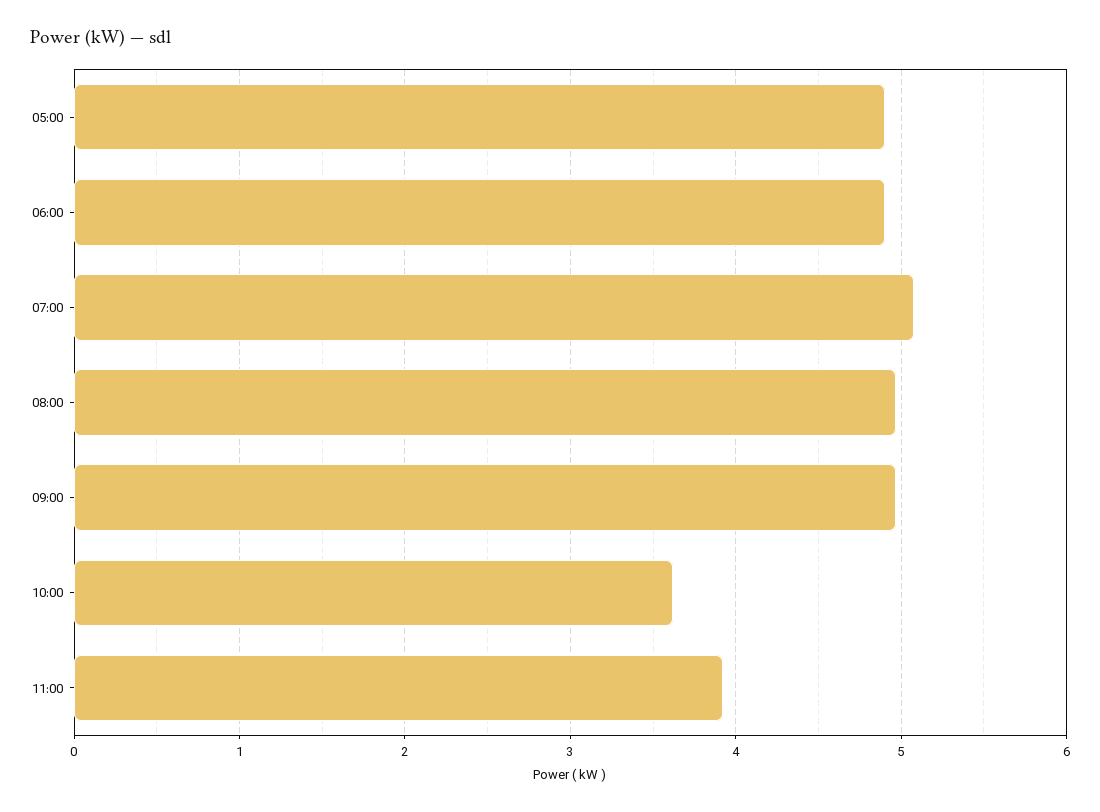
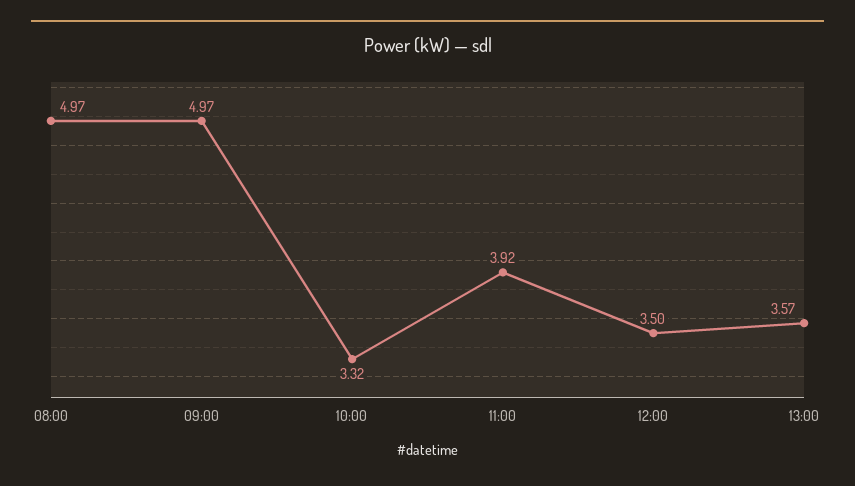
05:00: 4.9 -> none
06:00: 4.9 -> none
07:00: 5.1 -> none
10:00: 3.6 -> 3.32
12:00: none -> 3.5
13:00: none -> 3.57

